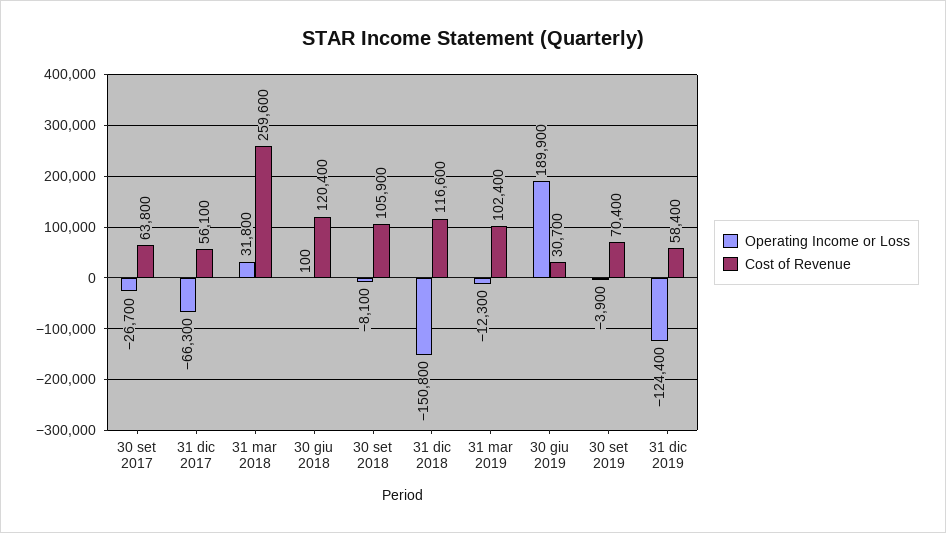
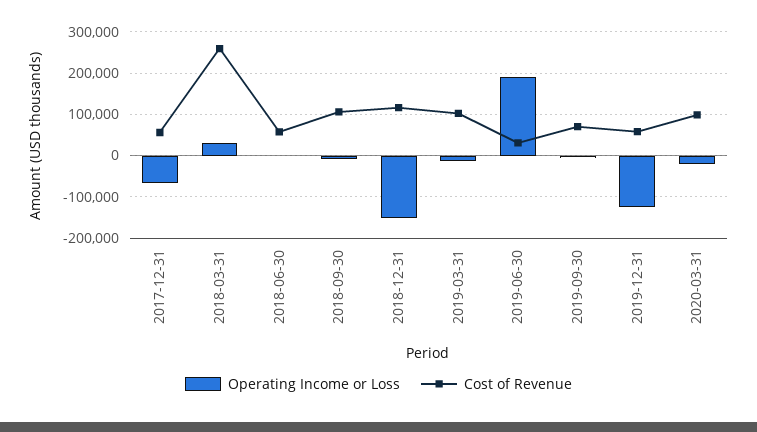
Operating Income or Loss, 30 set 2017: -26700 -> none
Cost of Revenue, 30 set 2017: 63800 -> none
Cost of Revenue, 30 giu 2018: 120400 -> 60000
Operating Income or Loss, 2020-03-31: none -> -20000
Cost of Revenue, 2020-03-31: none -> 100000

